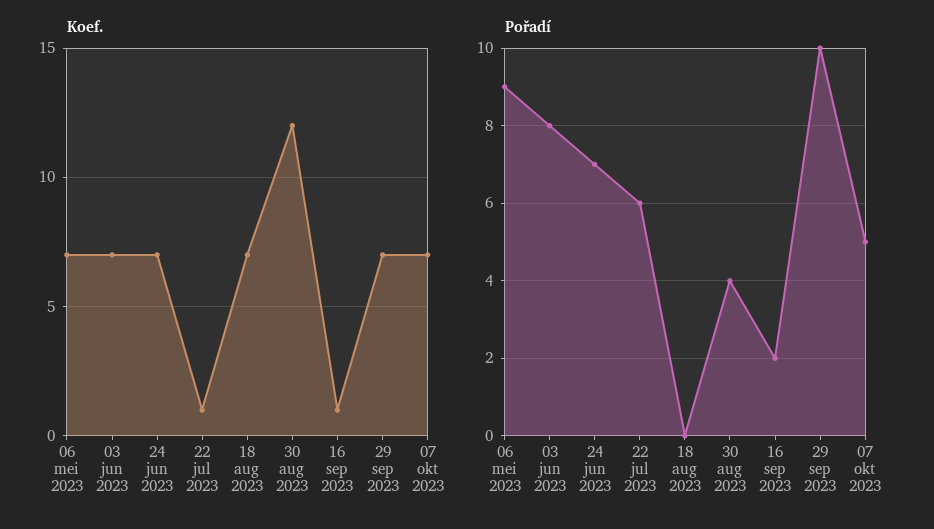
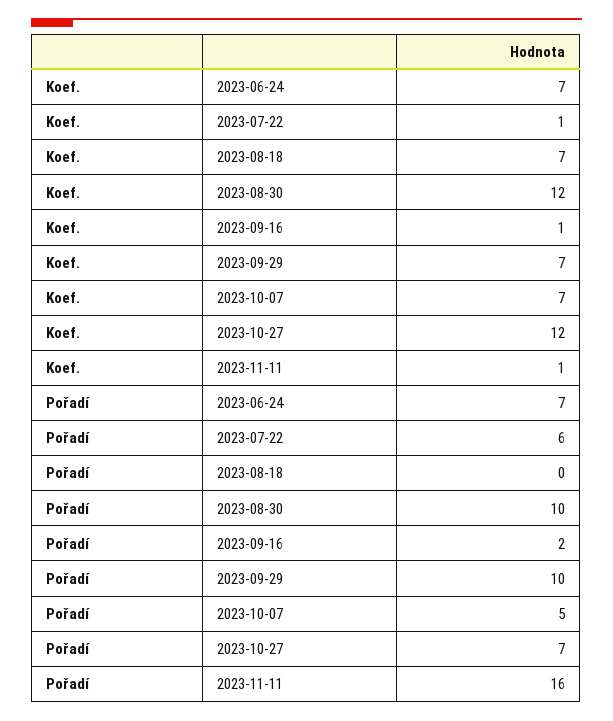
Koef., 06 mei 2023: 7 -> none
Koef., 03 jun 2023: 7 -> none
Pořadí, 06 mei 2023: 9 -> none
Pořadí, 03 jun 2023: 8 -> none
Pořadí, 30 aug 2023: 4 -> 10
Koef., 2023-10-27: none -> 12
Koef., 2023-11-11: none -> 1
Pořadí, 2023-10-27: none -> 7
Pořadí, 2023-11-11: none -> 16

